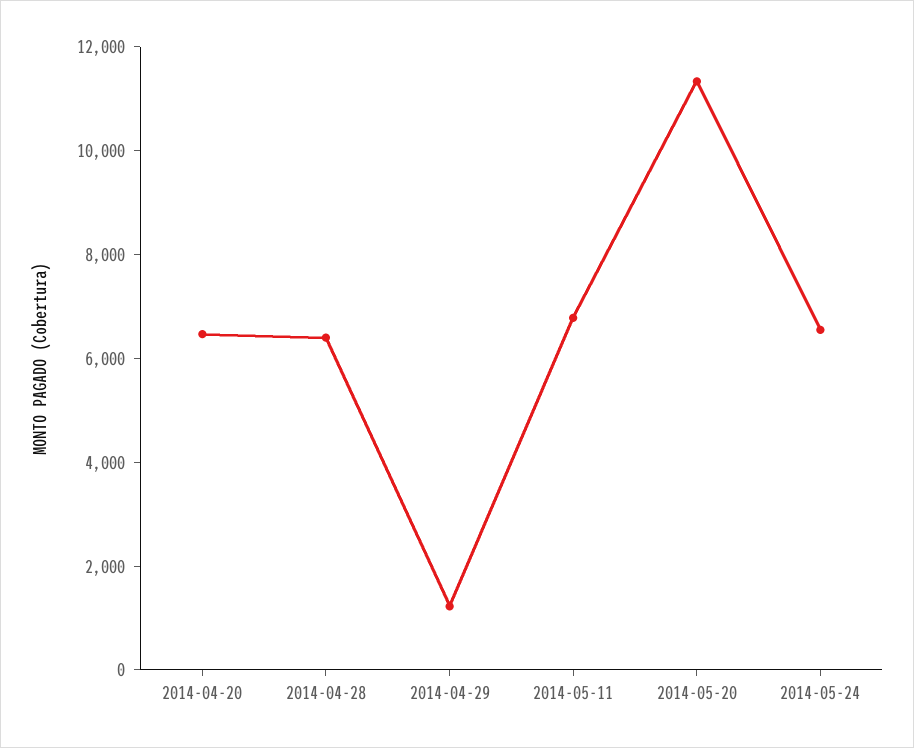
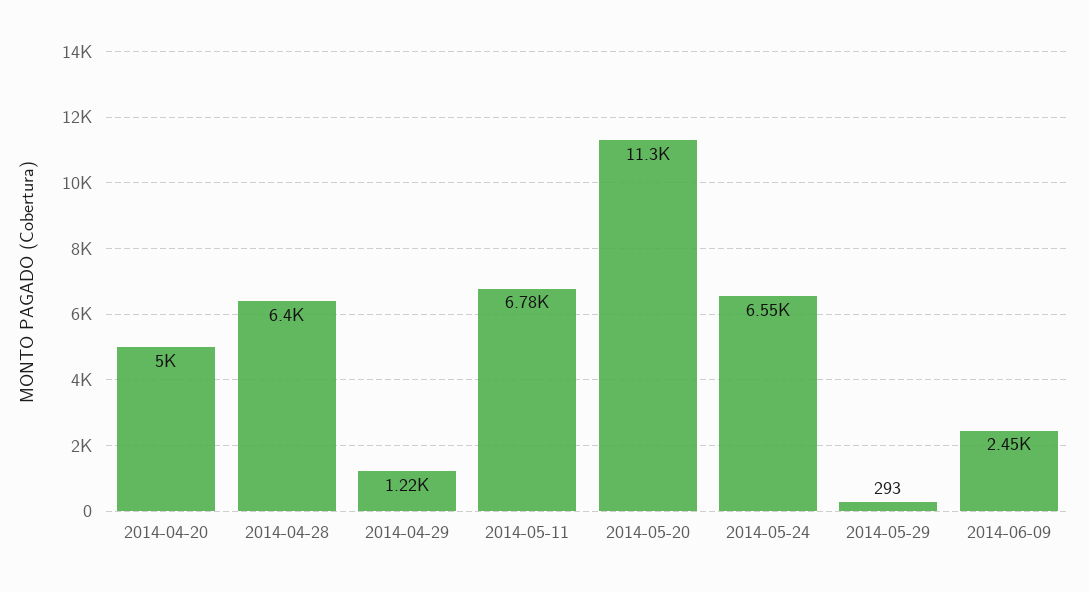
2014-04-20: 6500 -> 5000
2014-05-29: none -> 293
2014-06-09: none -> 2450

